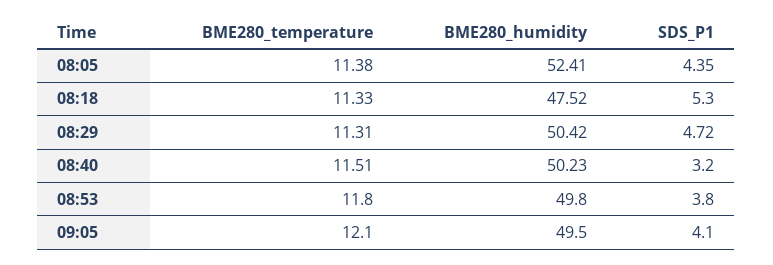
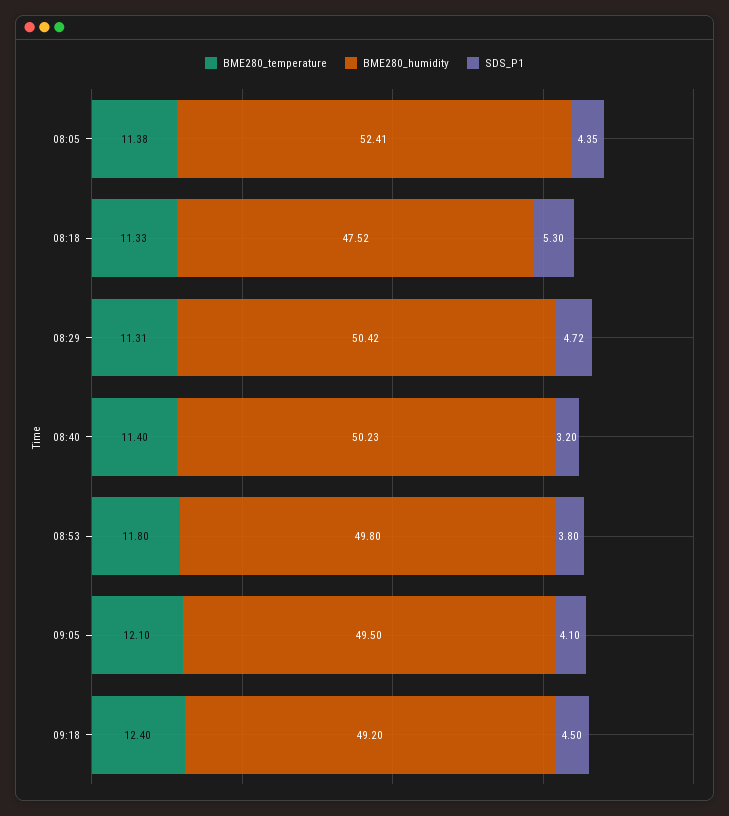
BME280_temperature, 08:40: 11.51 -> 11.4
BME280_temperature, 09:18: none -> 12.4
BME280_humidity, 09:18: none -> 49.2
SDS_P1, 09:18: none -> 4.5

